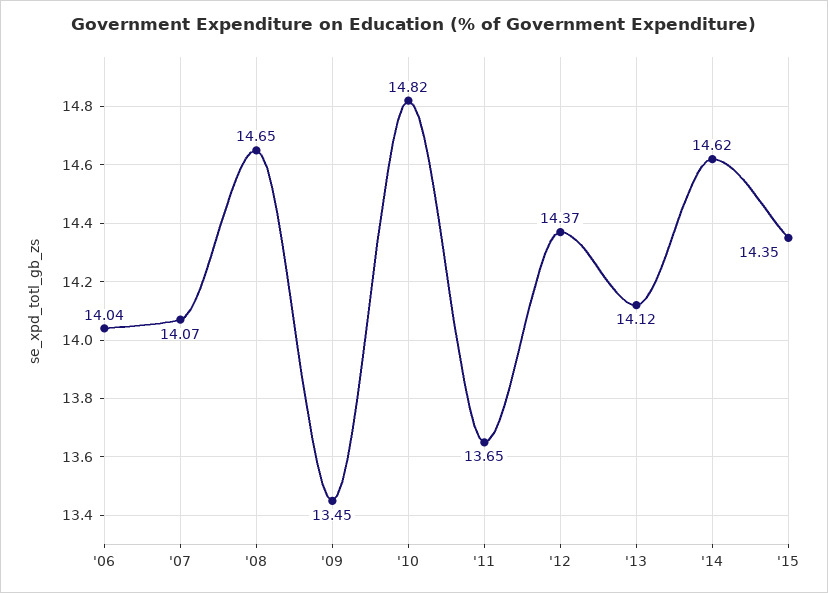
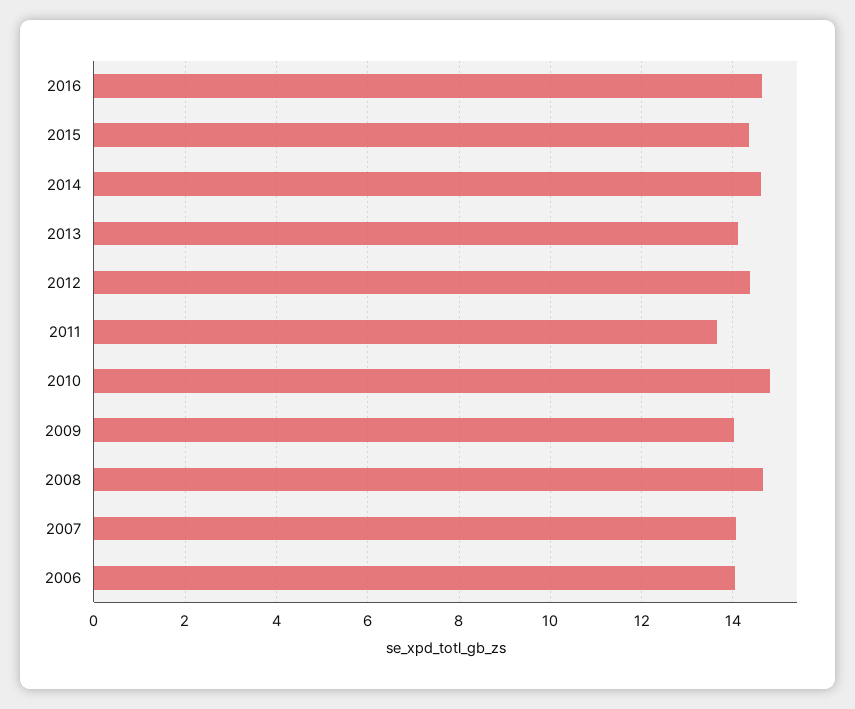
'09: 13.45 -> 14
2016: none -> 14.6

